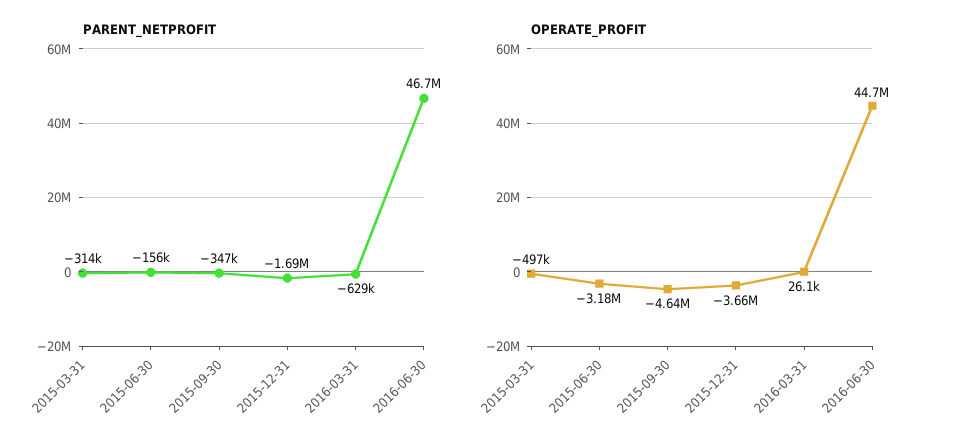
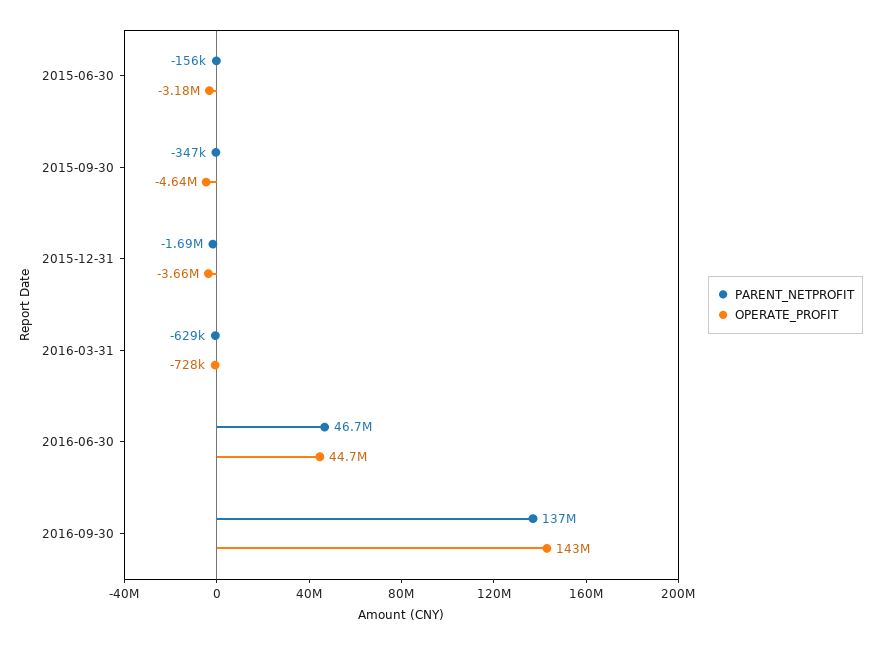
PARENT_NETPROFIT, 2015-03-31: -314000 -> none
OPERATE_PROFIT, 2015-03-31: -497000 -> none
OPERATE_PROFIT, 2016-03-31: 26100 -> -728000
PARENT_NETPROFIT, 2016-09-30: none -> 137000000
OPERATE_PROFIT, 2016-09-30: none -> 143000000

